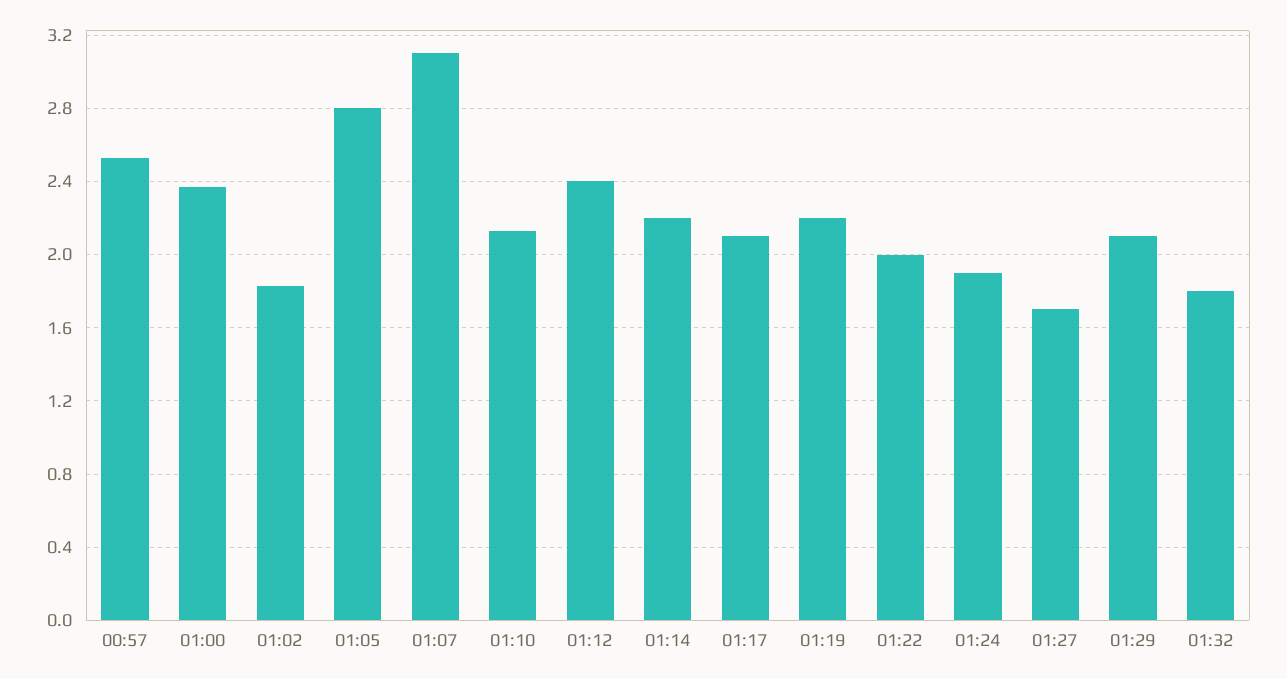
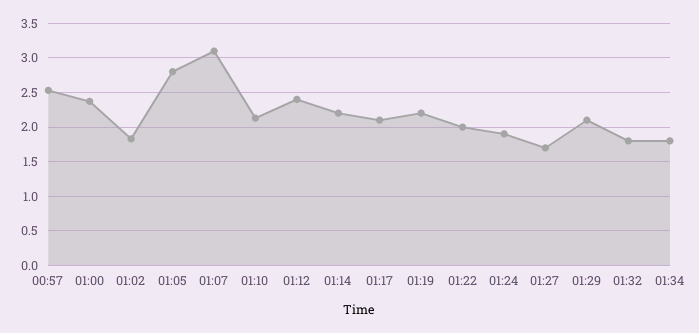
01:34: none -> 1.8

